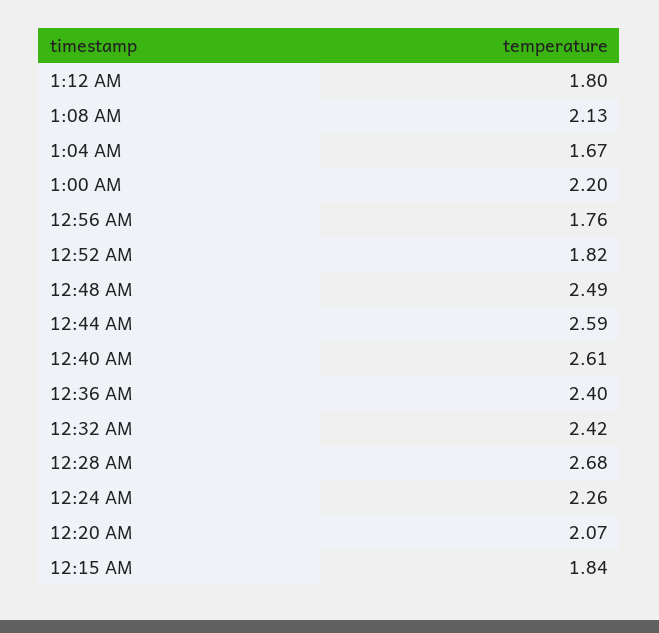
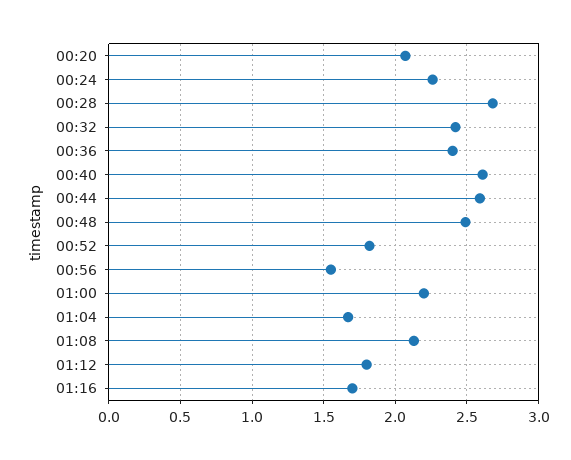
12:56 AM: 1.76 -> 1.55
12:15 AM: 1.84 -> none
01:16: none -> 1.7

